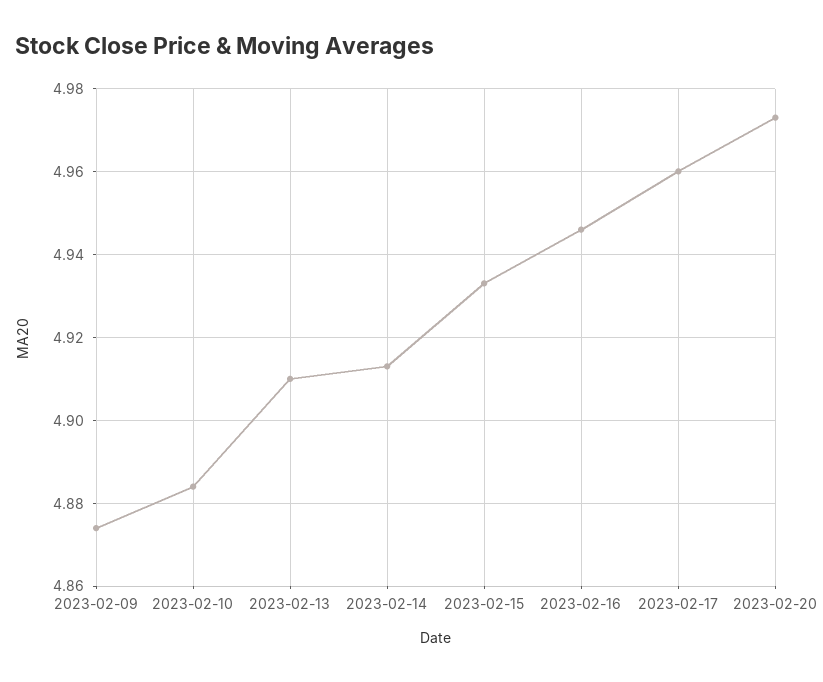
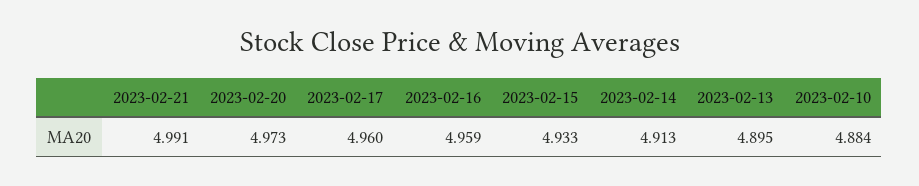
2023-02-09: 4.875 -> none
2023-02-13: 4.91 -> 4.895
2023-02-16: 4.945 -> 4.959
2023-02-21: none -> 4.991

